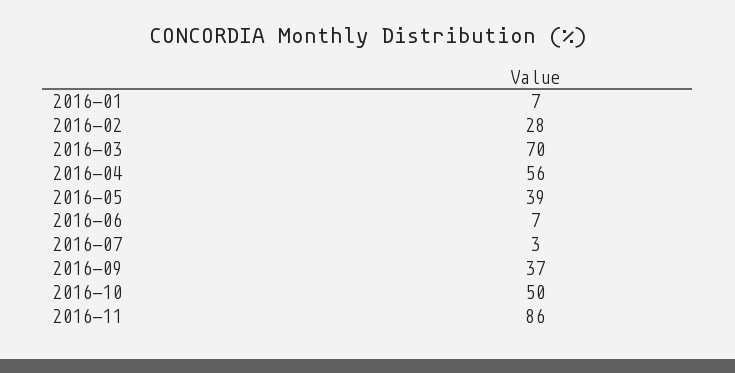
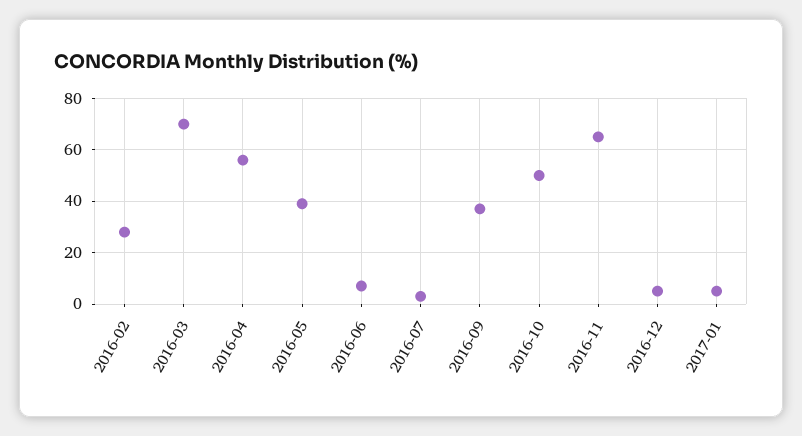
2016-01: 7 -> none
2016-11: 86 -> 65
2016-12: none -> 5
2017-01: none -> 5

